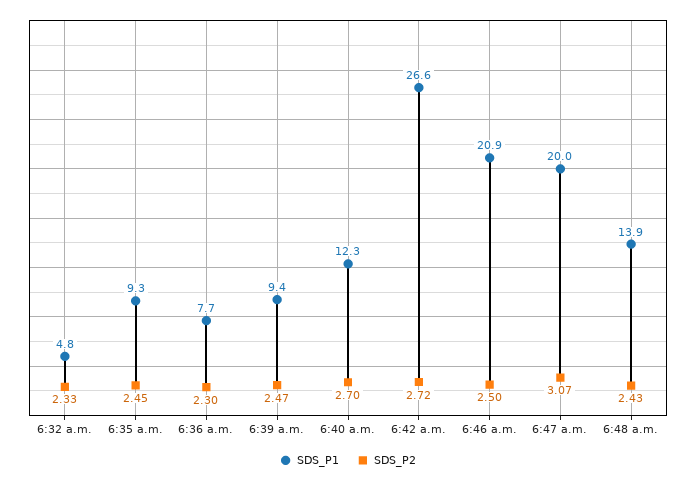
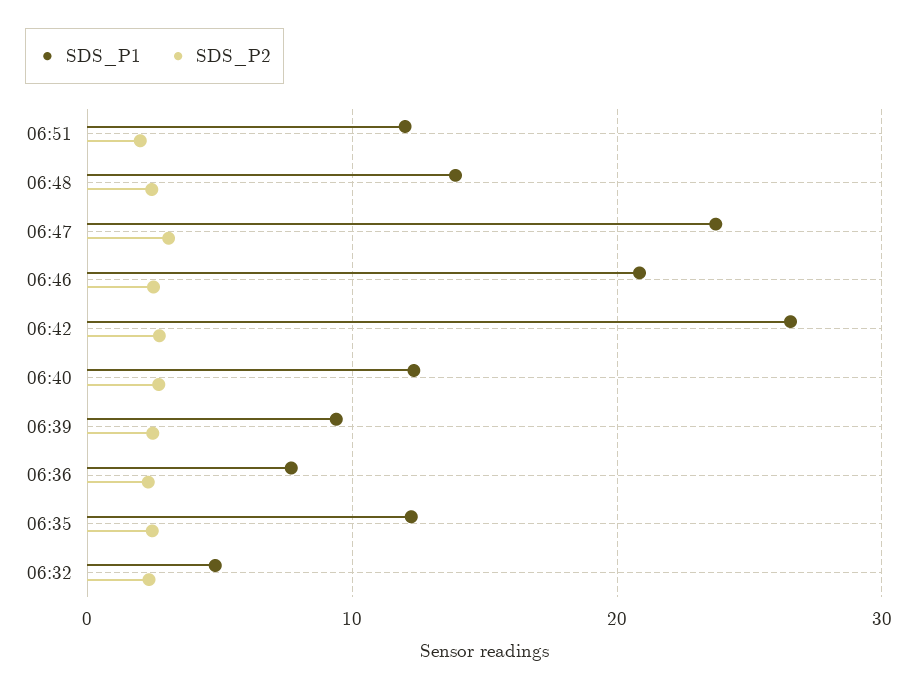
SDS_P1, 6:35 a.m.: 9.3 -> 12
SDS_P1, 6:47 a.m.: 20 -> 24
SDS_P1, 06:51: none -> 12
SDS_P2, 06:51: none -> 2

